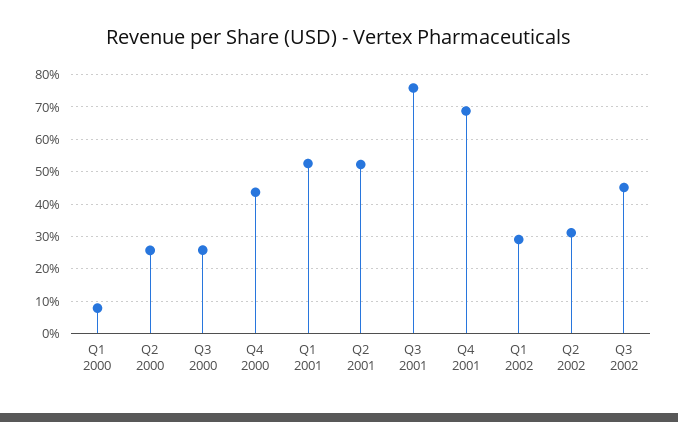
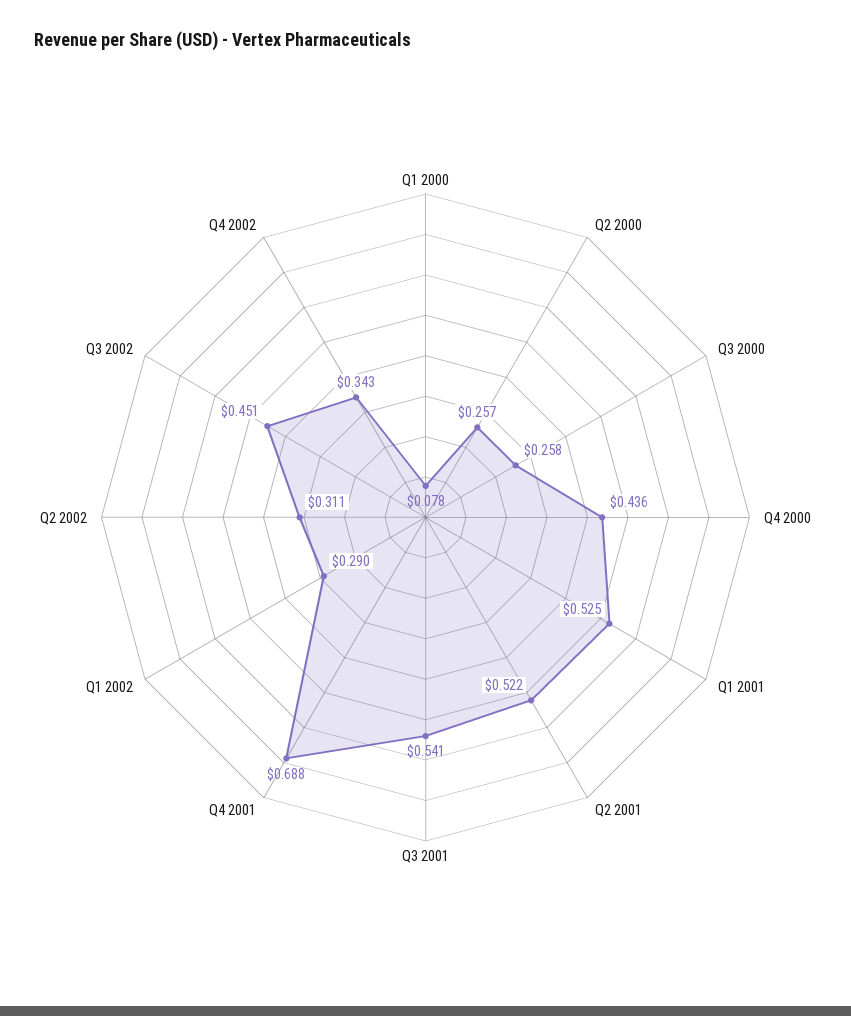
Q3 2001: 0.76 -> 0.541
Q4 2002: none -> 0.343

